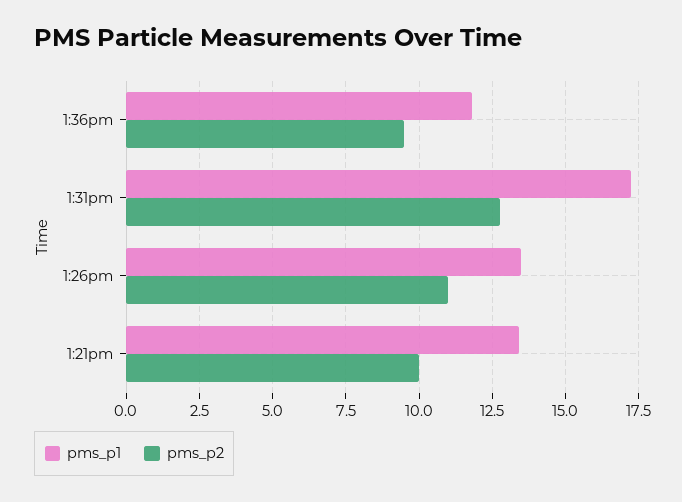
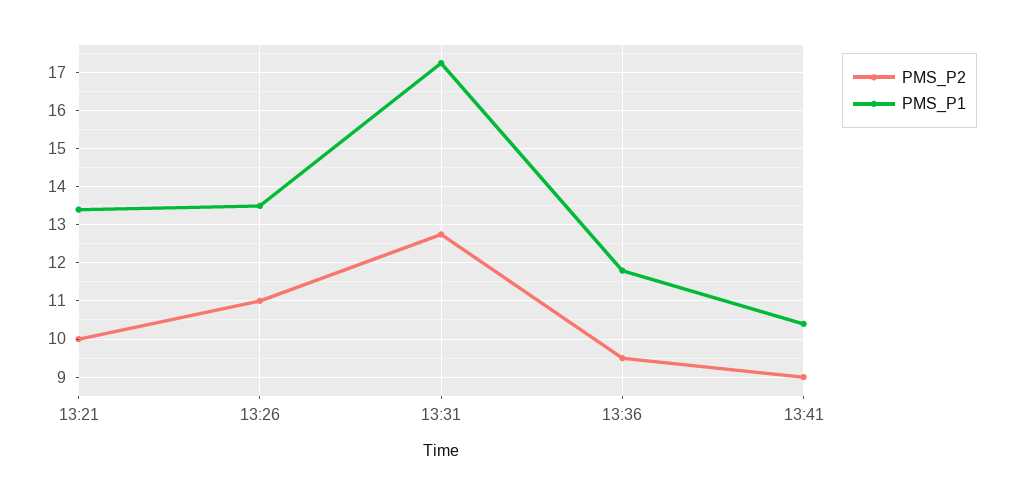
pms_p2, 13:41: none -> 9
pms_p1, 13:41: none -> 10.4

